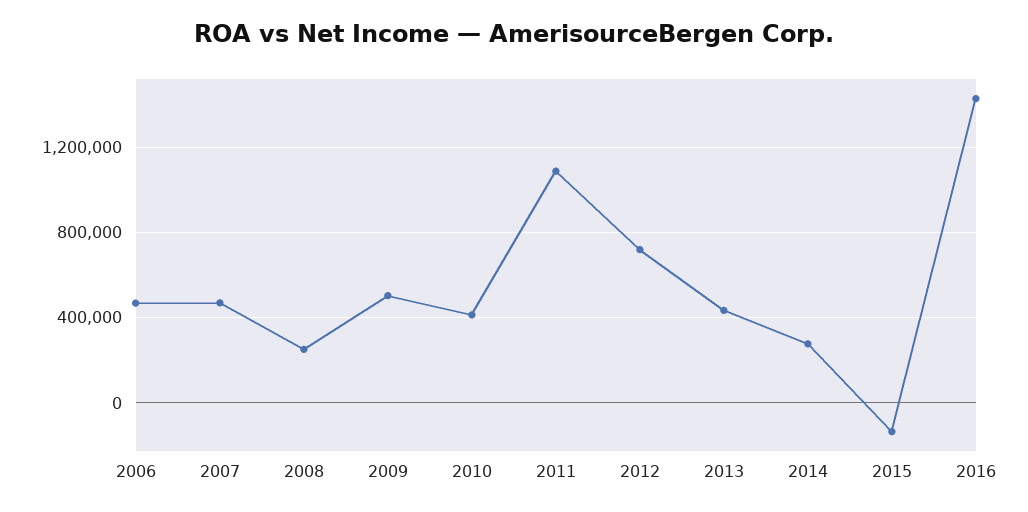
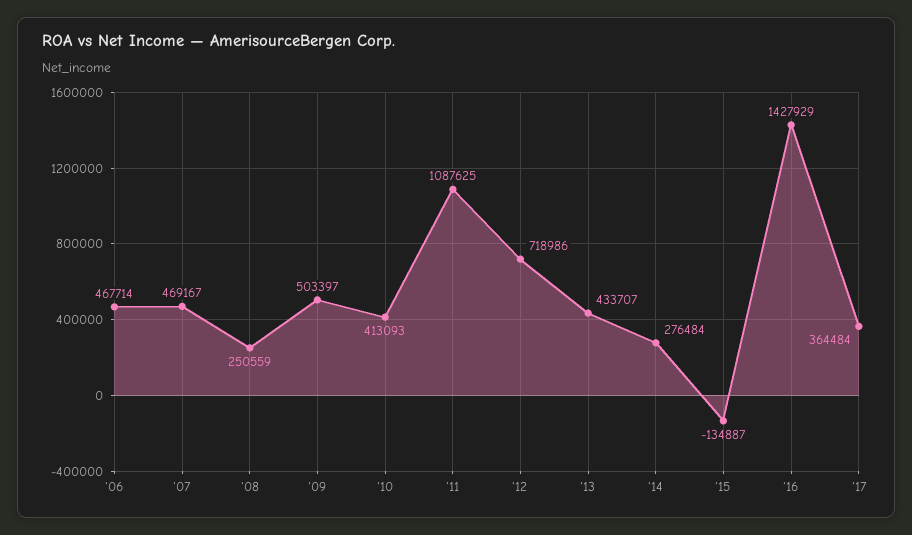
'17: none -> 364484

